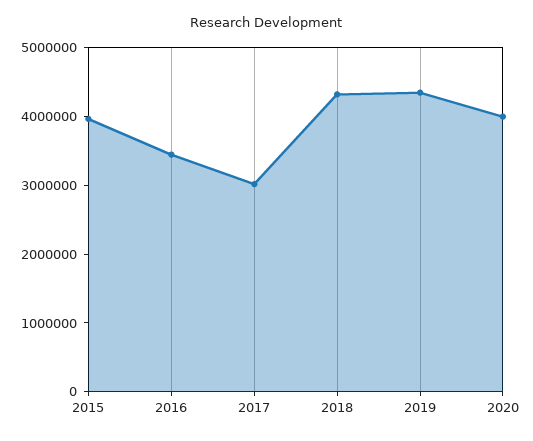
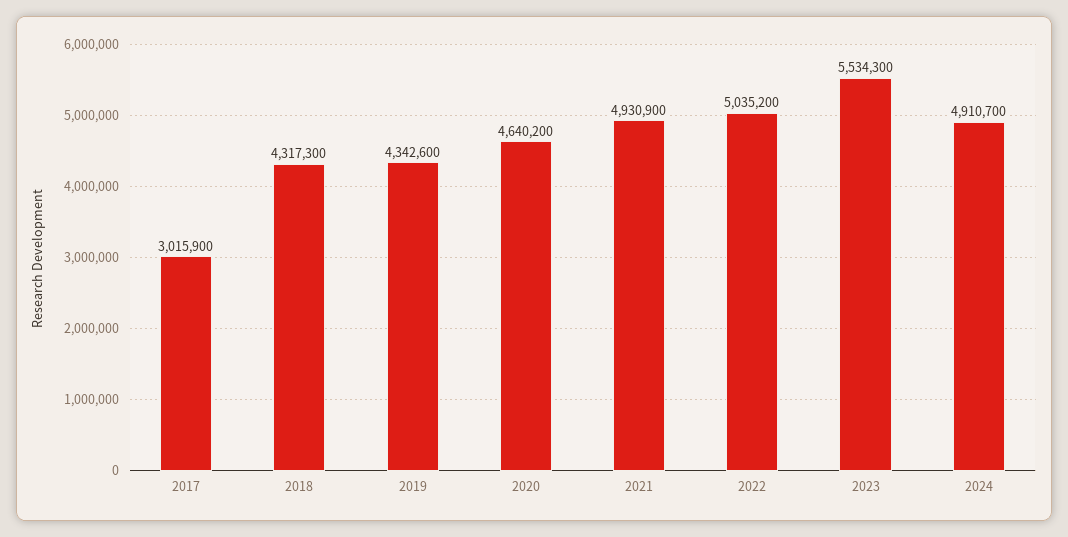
2015: 4000000 -> none
2016: 3400000 -> none
2020: 4000000 -> 4640200
2021: none -> 4930900
2022: none -> 5035200
2023: none -> 5534300
2024: none -> 4910700

